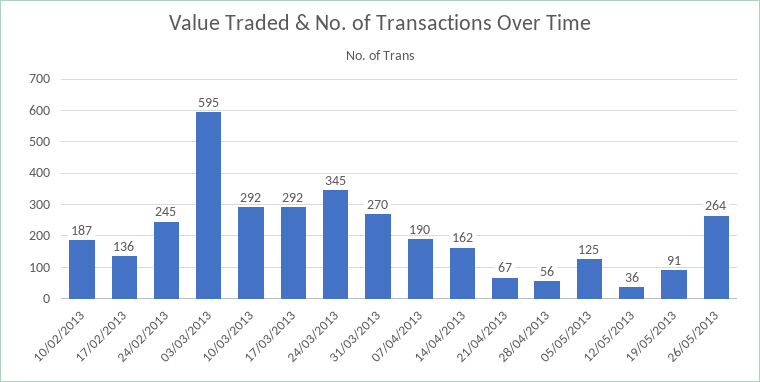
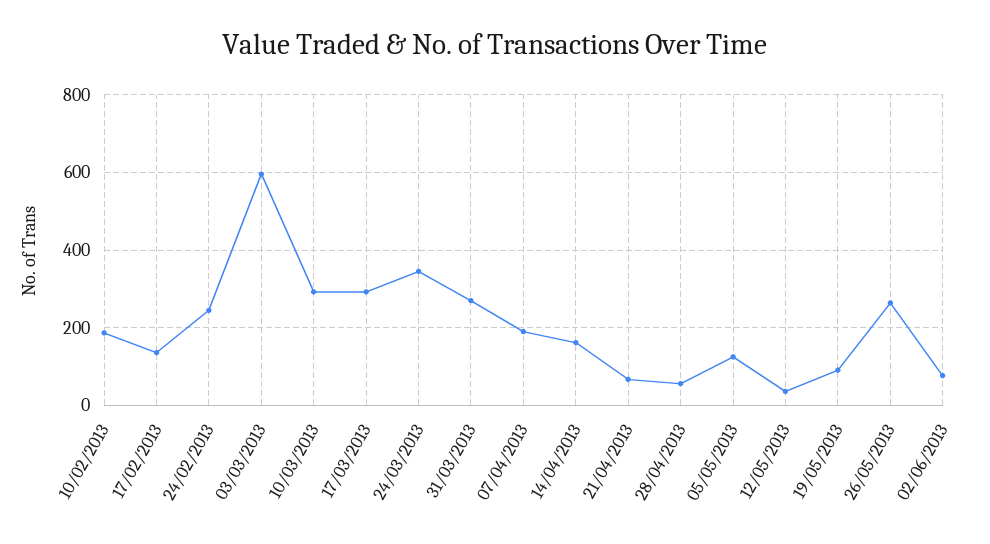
02/06/2013: none -> 80

